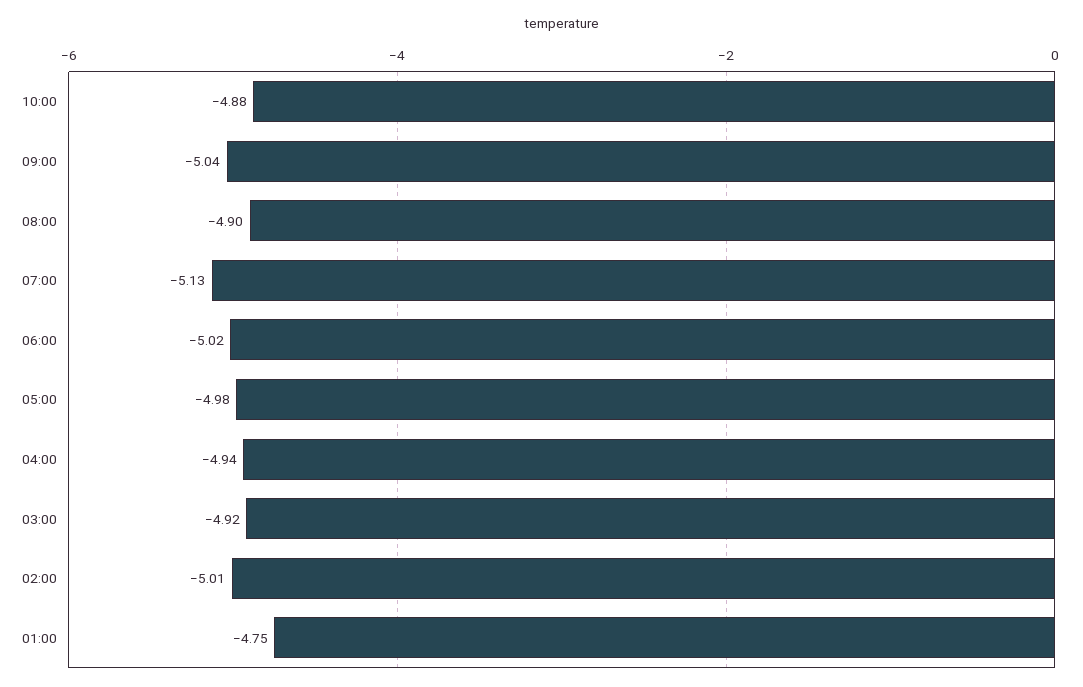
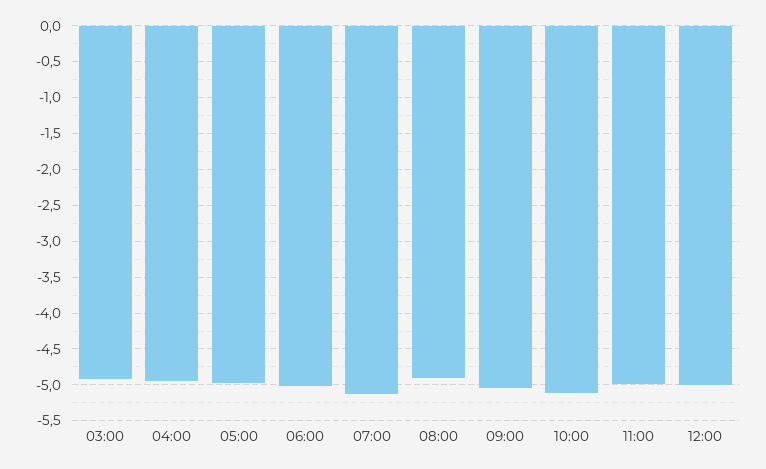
10:00: -4.88 -> -5.1
02:00: -5.01 -> none
01:00: -4.75 -> none
11:00: none -> -5
12:00: none -> -5

